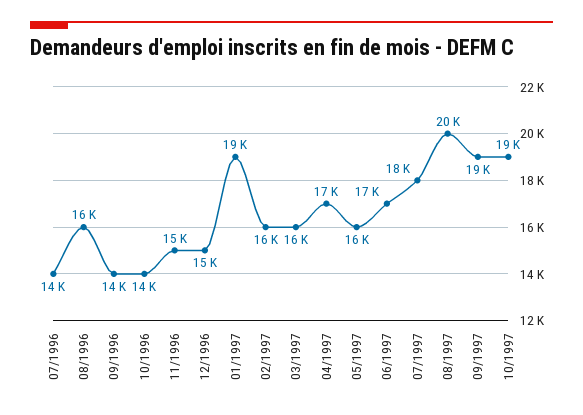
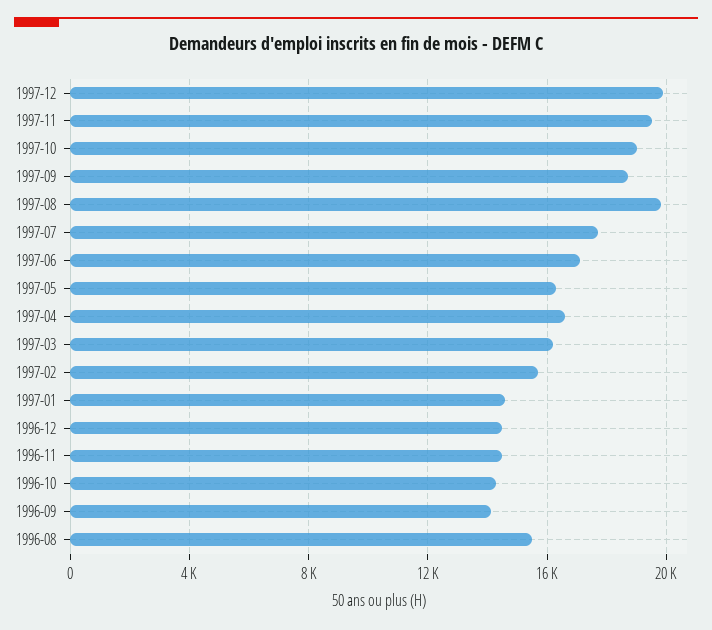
07/1996: 14000 -> none
01/1997: 19000 -> 14500
1997-12: none -> 20000
1997-11: none -> 19500

